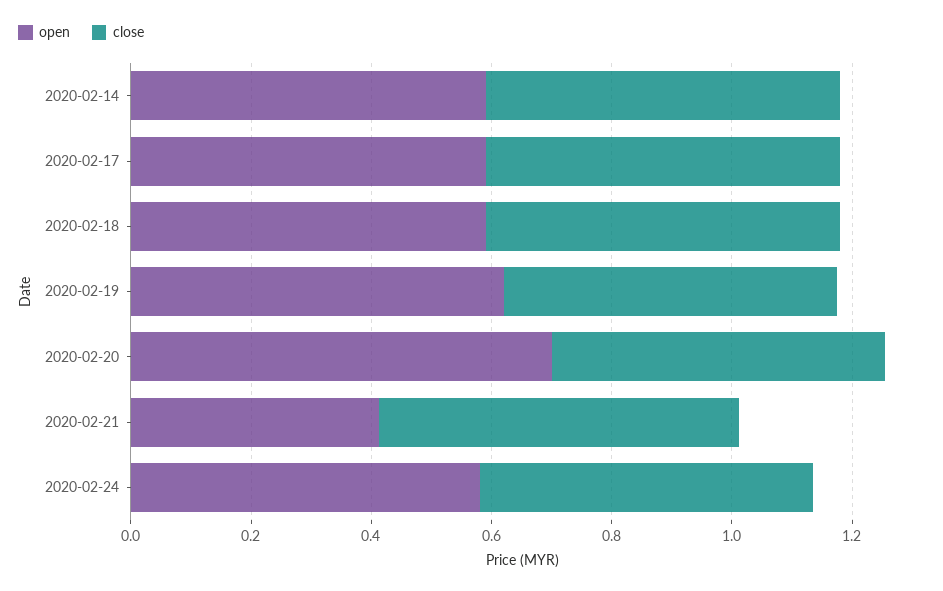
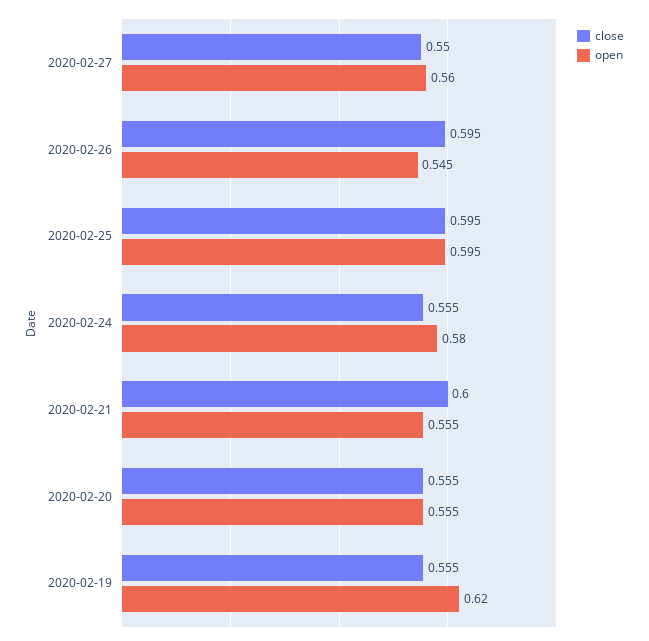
open, 2020-02-14: 0.6 -> none
close, 2020-02-14: 0.6 -> none
open, 2020-02-17: 0.6 -> none
close, 2020-02-17: 0.6 -> none
open, 2020-02-18: 0.6 -> none
close, 2020-02-18: 0.6 -> none
open, 2020-02-20: 0.7 -> 0.555
open, 2020-02-21: 0.4 -> 0.555
close, 2020-02-27: none -> 0.55
open, 2020-02-27: none -> 0.56
close, 2020-02-26: none -> 0.595
open, 2020-02-26: none -> 0.545
close, 2020-02-25: none -> 0.595
open, 2020-02-25: none -> 0.595

